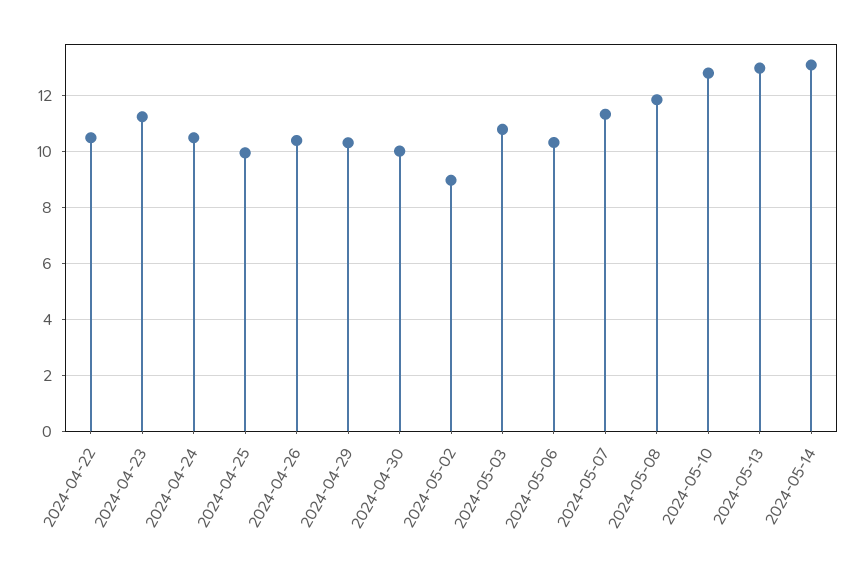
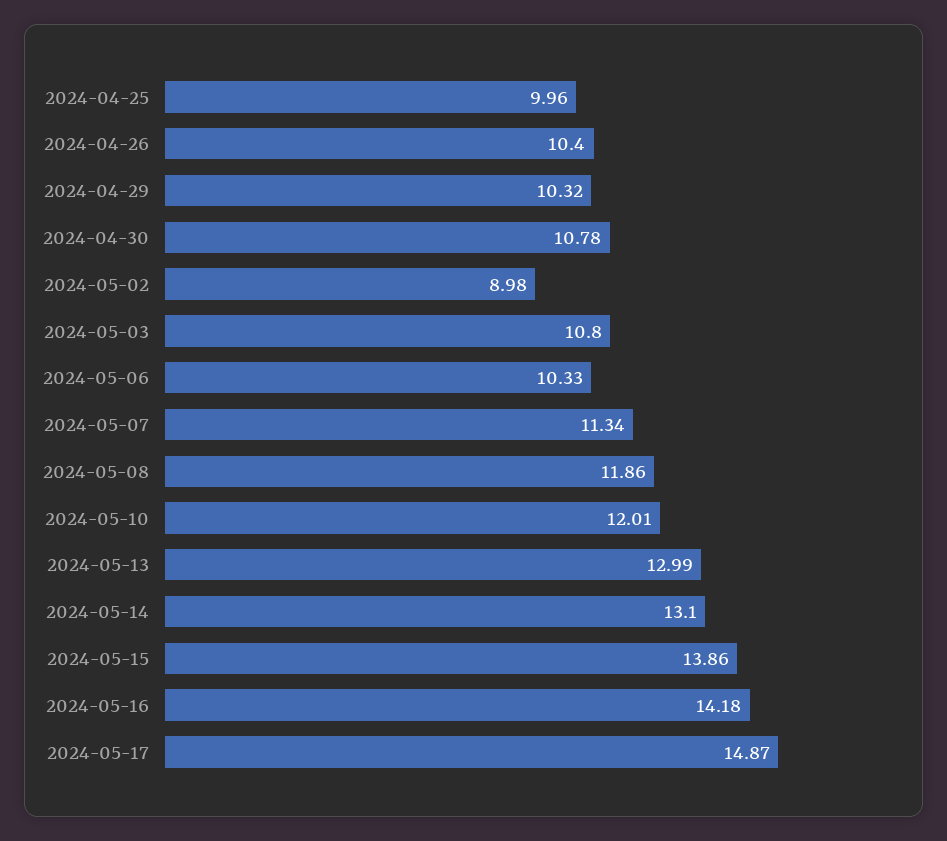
2024-04-22: 10.5 -> none
2024-04-23: 11.25 -> none
2024-04-24: 10.5 -> none
2024-04-30: 10 -> 10.78
2024-05-10: 12.75 -> 12.01
2024-05-15: none -> 13.86
2024-05-16: none -> 14.18
2024-05-17: none -> 14.87

